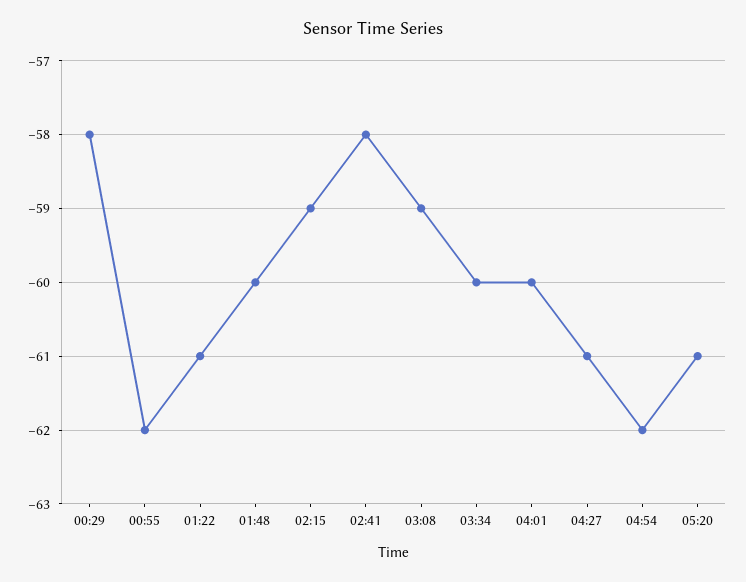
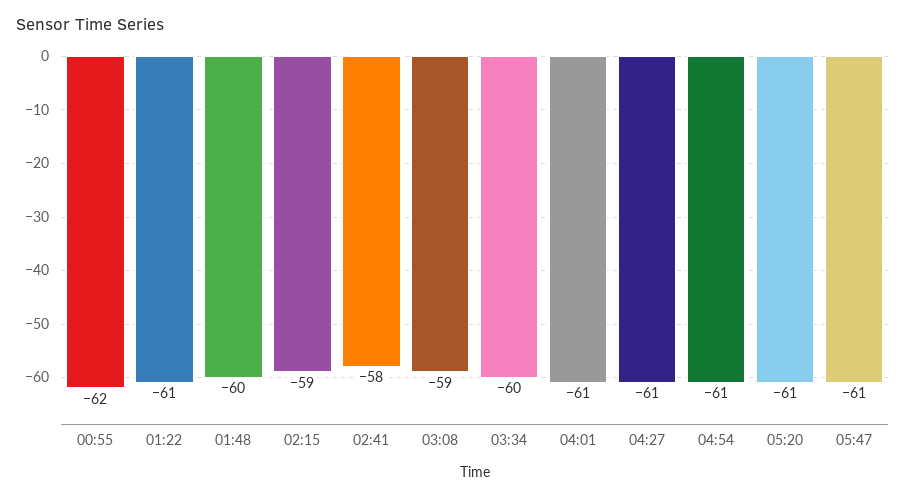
00:29: -58 -> none
04:01: -60 -> -61
04:54: -62 -> -61
05:47: none -> -61

